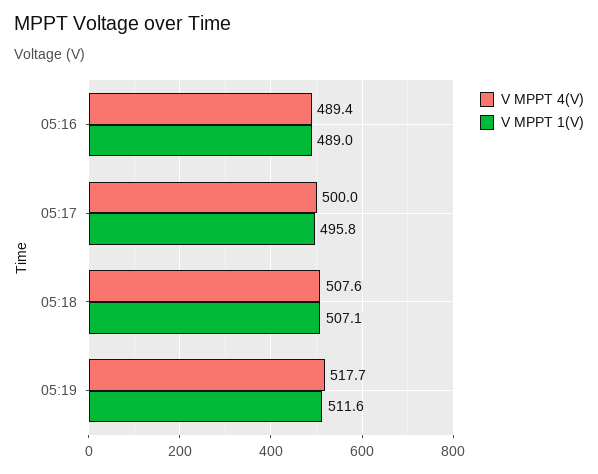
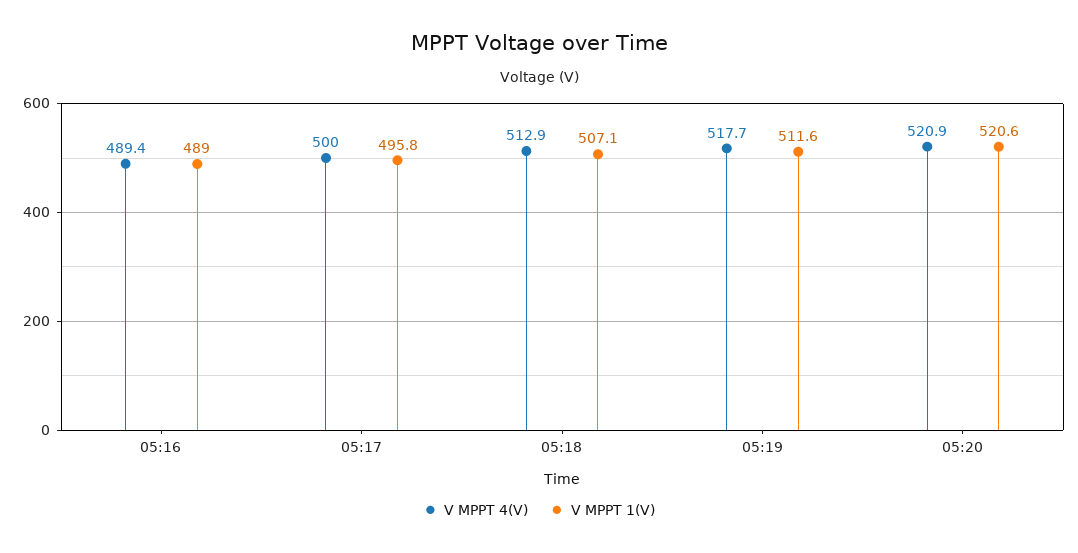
V MPPT 4(V), 05:18: 507.6 -> 512.9
V MPPT 4(V), 05:20: none -> 520.9
V MPPT 1(V), 05:20: none -> 520.6

